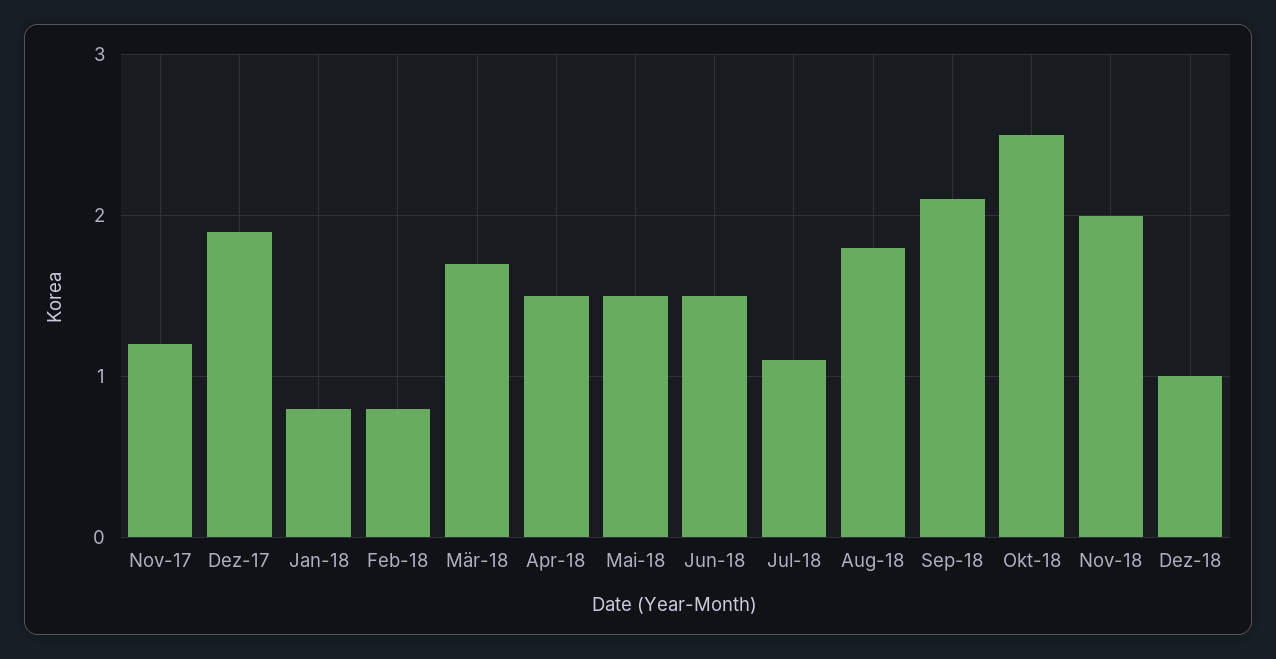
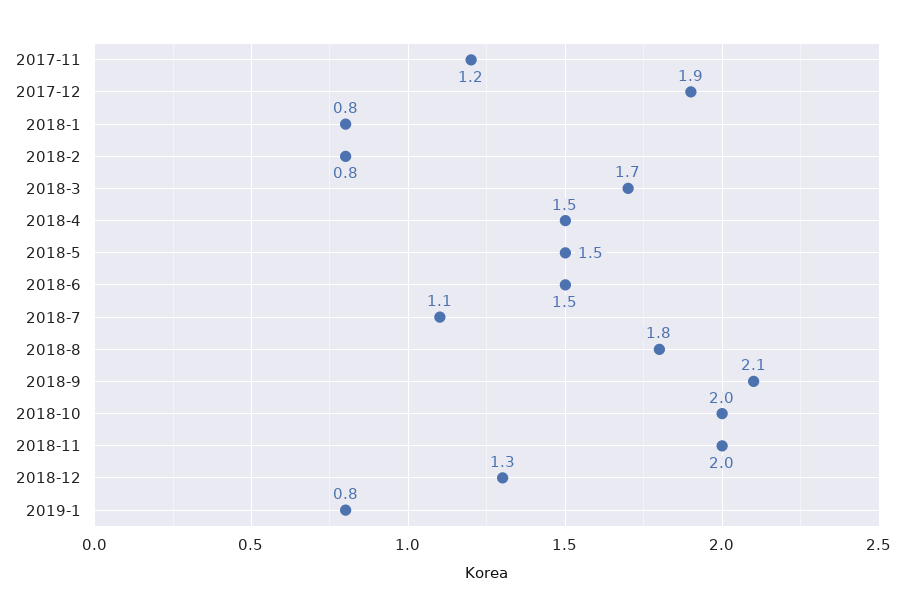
Okt-18: 2.5 -> 2
Dez-18: 1 -> 1.3
2019-1: none -> 0.8

